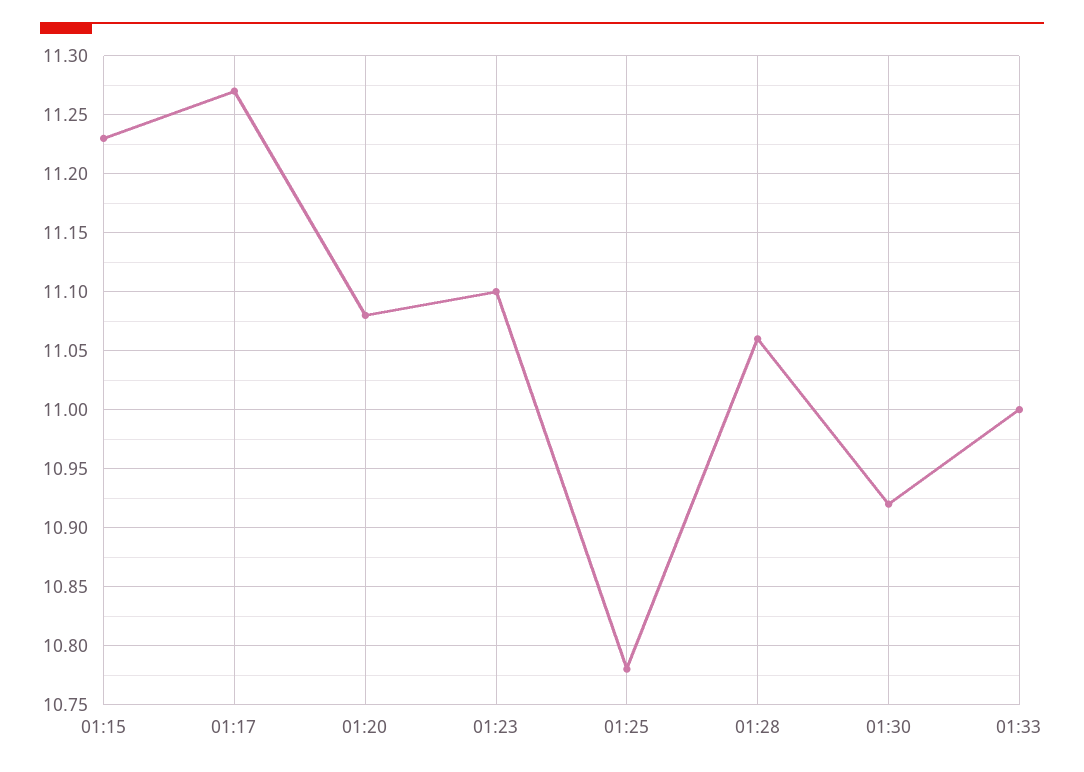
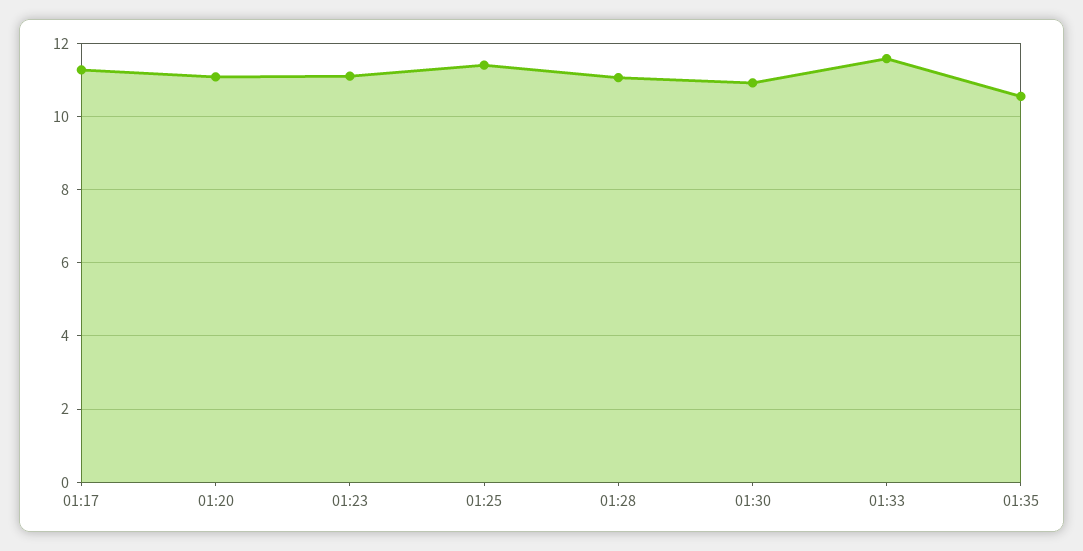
01:15: 11.23 -> none
01:25: 10.78 -> 11.4
01:33: 11 -> 11.6
01:35: none -> 10.6

